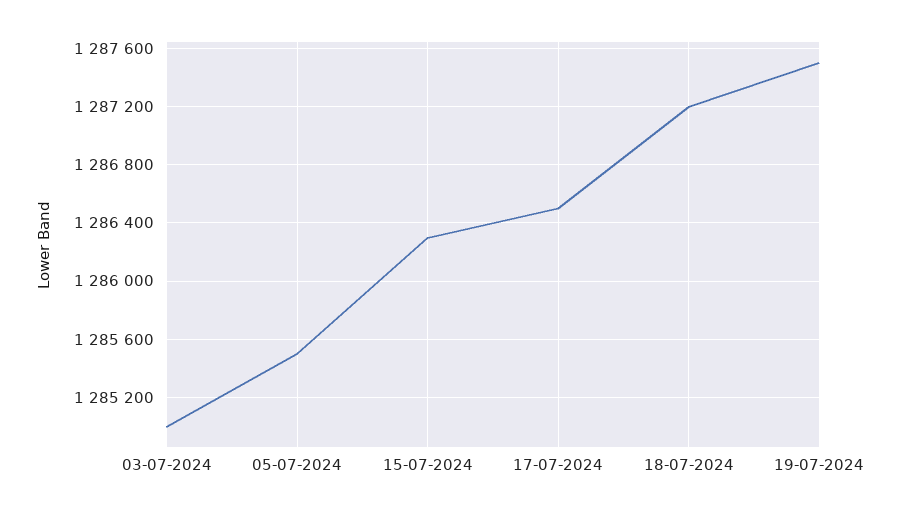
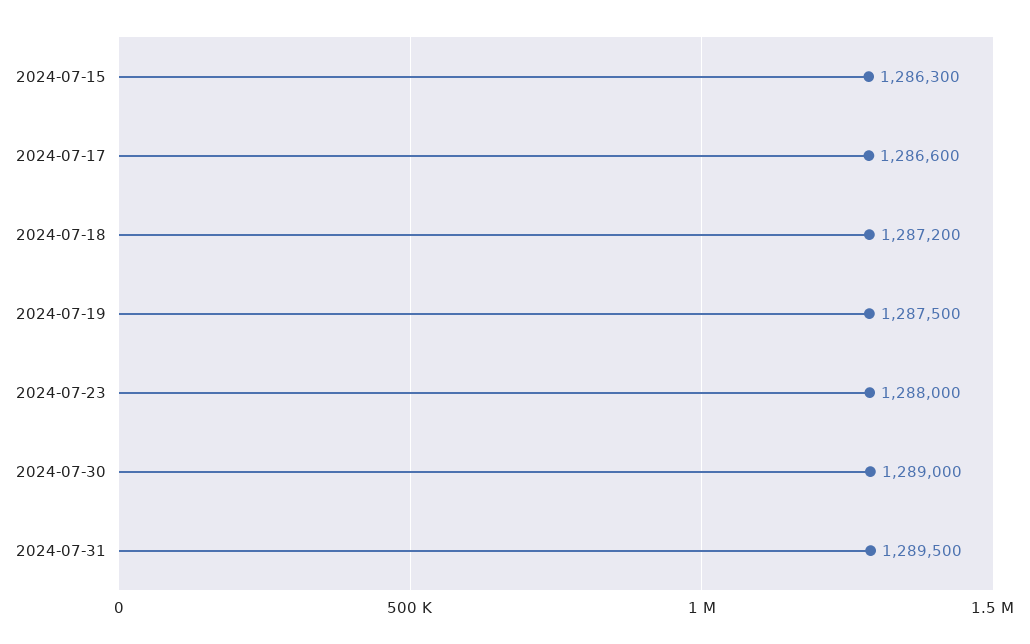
03-07-2024: 1285000 -> none
05-07-2024: 1285500 -> none
17-07-2024: 1286500 -> 1286600
2024-07-23: none -> 1288000
2024-07-30: none -> 1289000
2024-07-31: none -> 1289500

